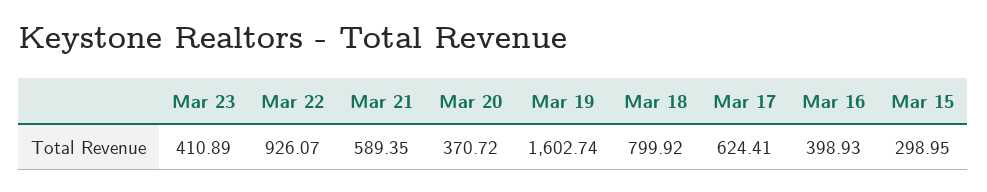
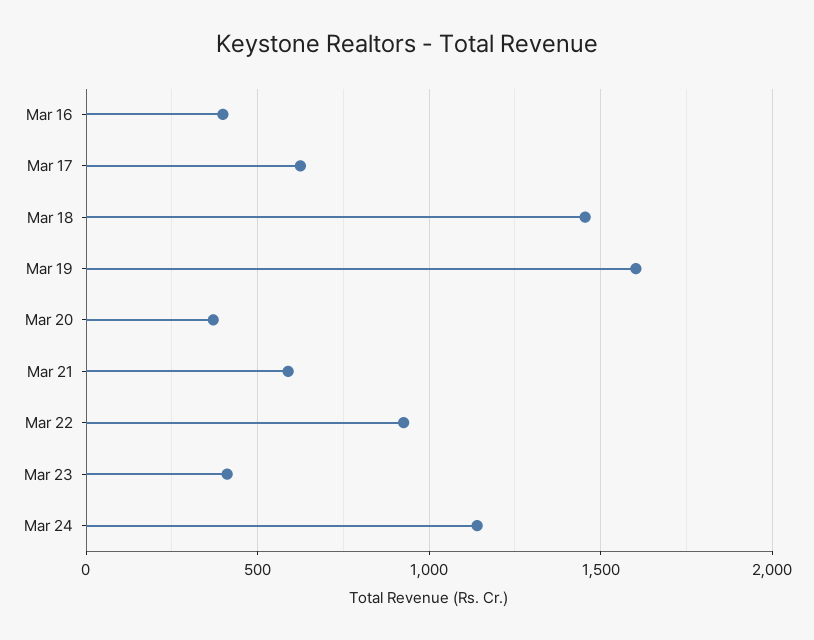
Mar 18: 799.92 -> 1450
Mar 15: 298.95 -> none
Mar 24: none -> 1150

